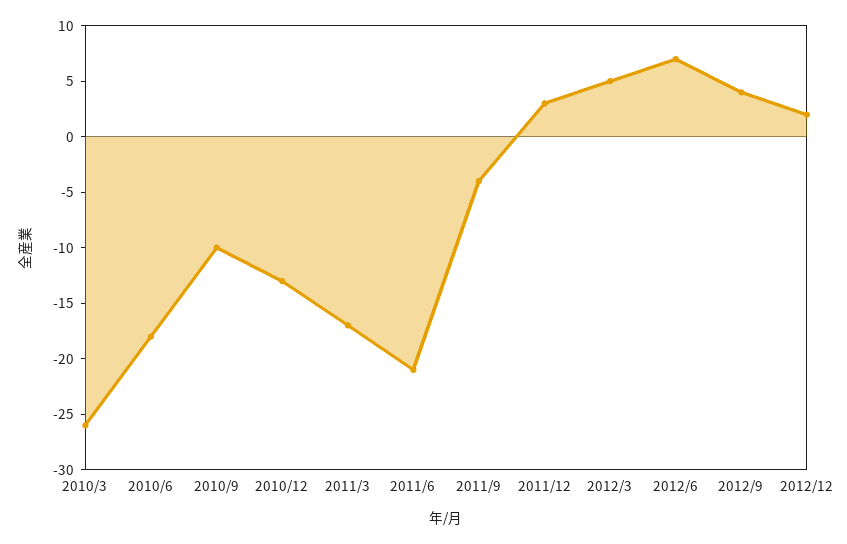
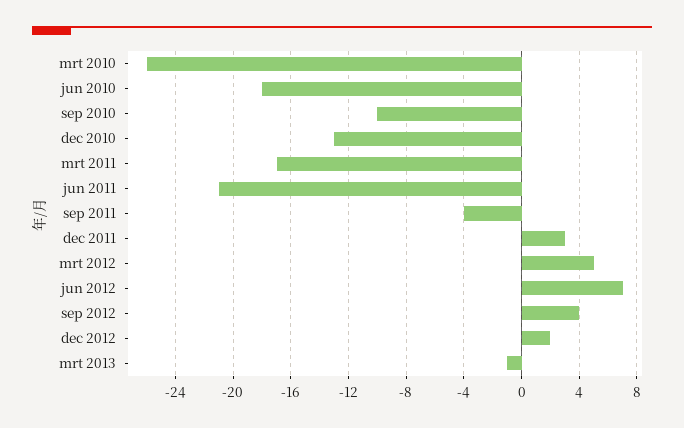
mrt 2013: none -> -1

